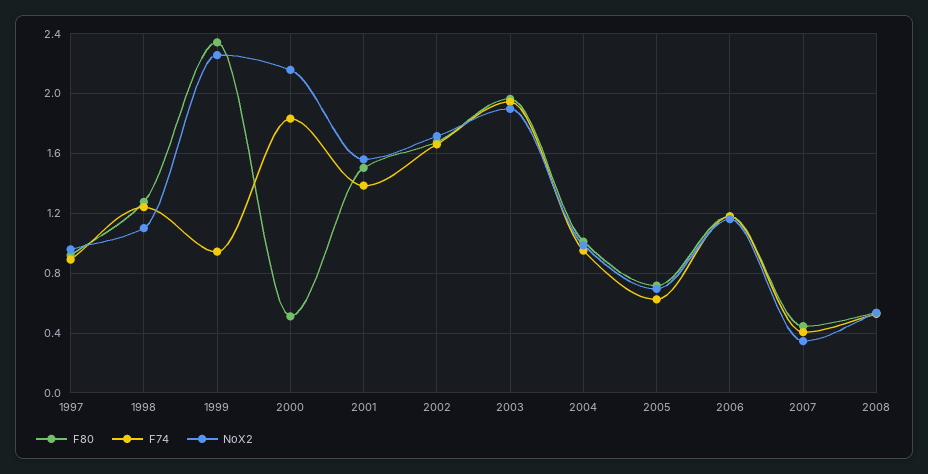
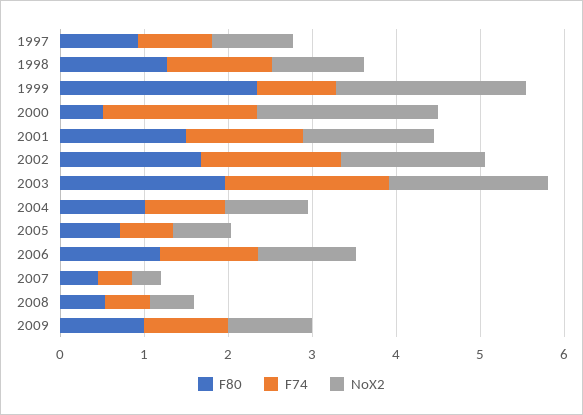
F80, 2009: none -> 1
F74, 2009: none -> 1
NoX2, 2009: none -> 1

